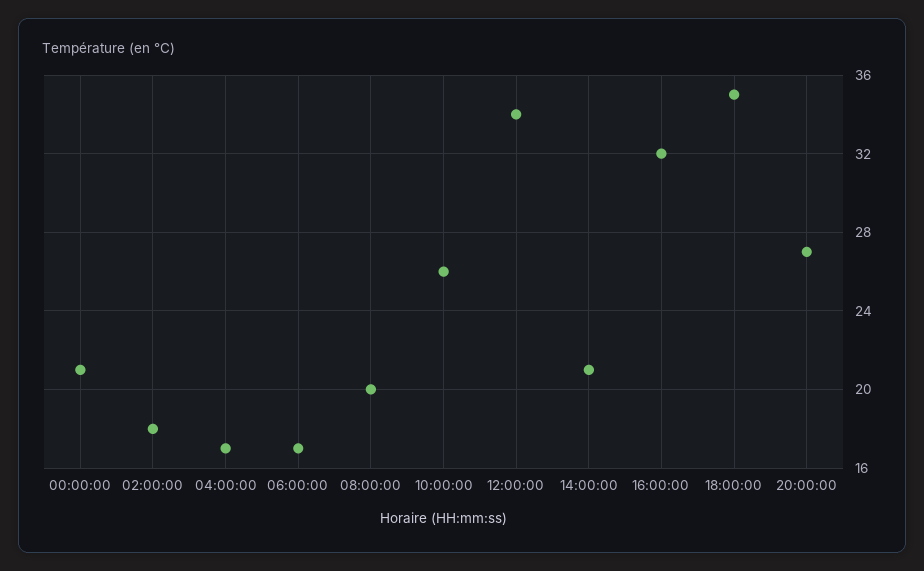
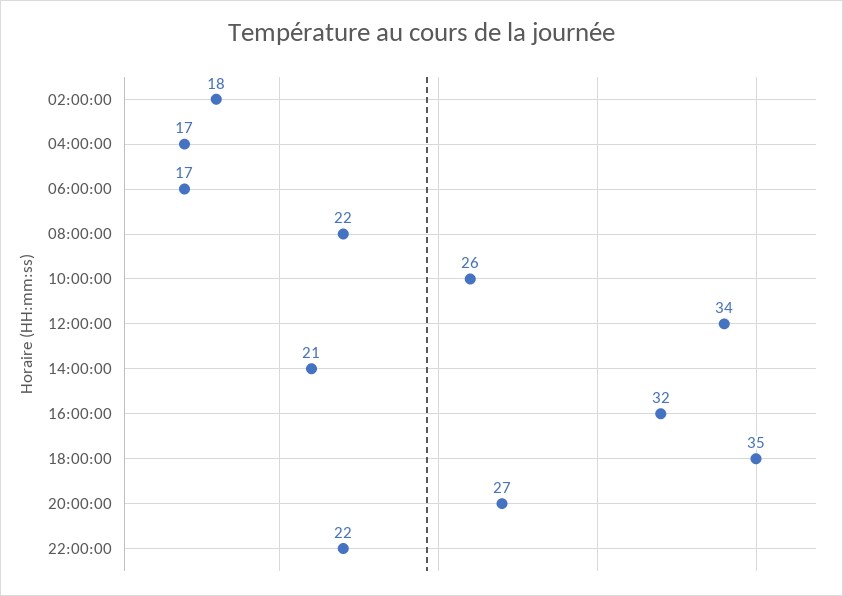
00:00:00: 21 -> none
08:00:00: 20 -> 22
22:00:00: none -> 22

